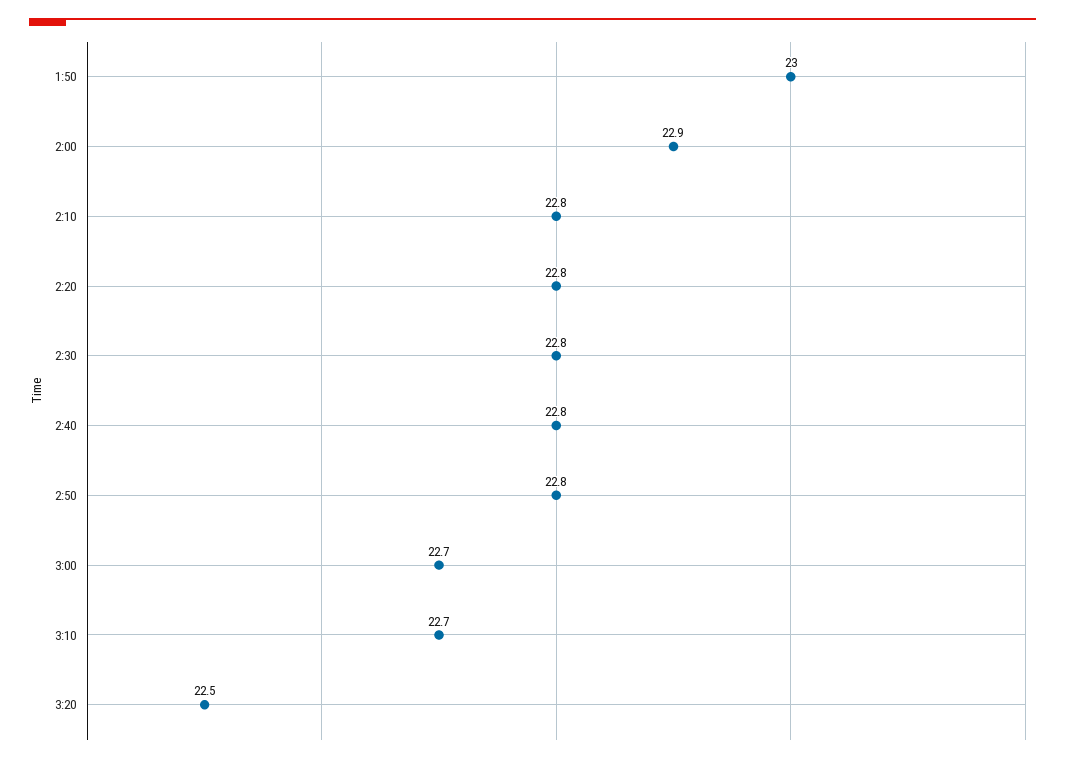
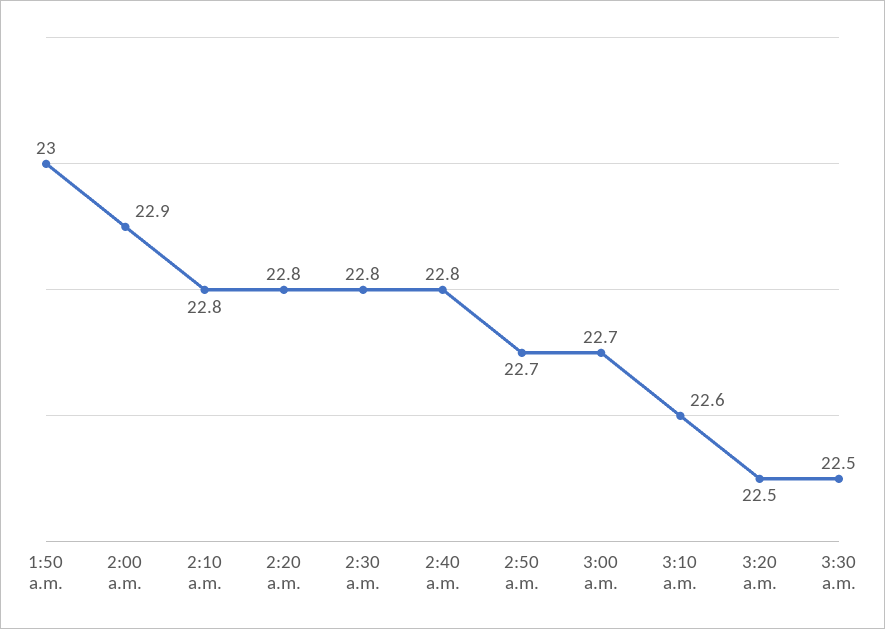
2:50: 22.8 -> 22.7
3:10: 22.7 -> 22.6
3:30 a.m.: none -> 22.5

